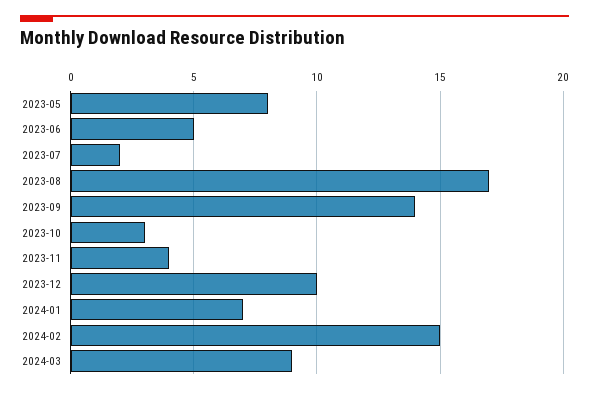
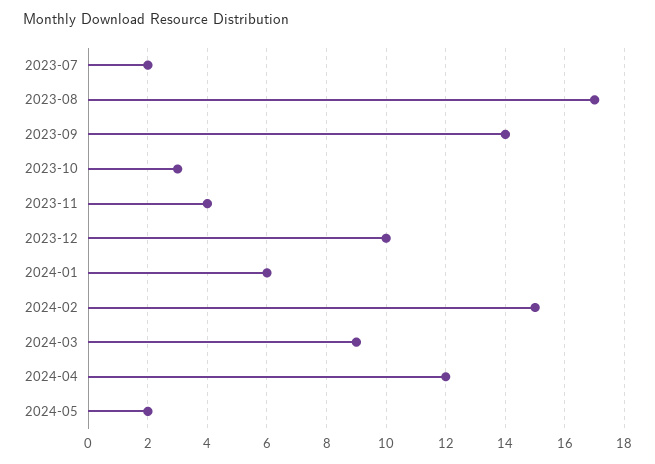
2023-05: 8 -> none
2023-06: 5 -> none
2024-01: 7 -> 6
2024-04: none -> 12
2024-05: none -> 2

